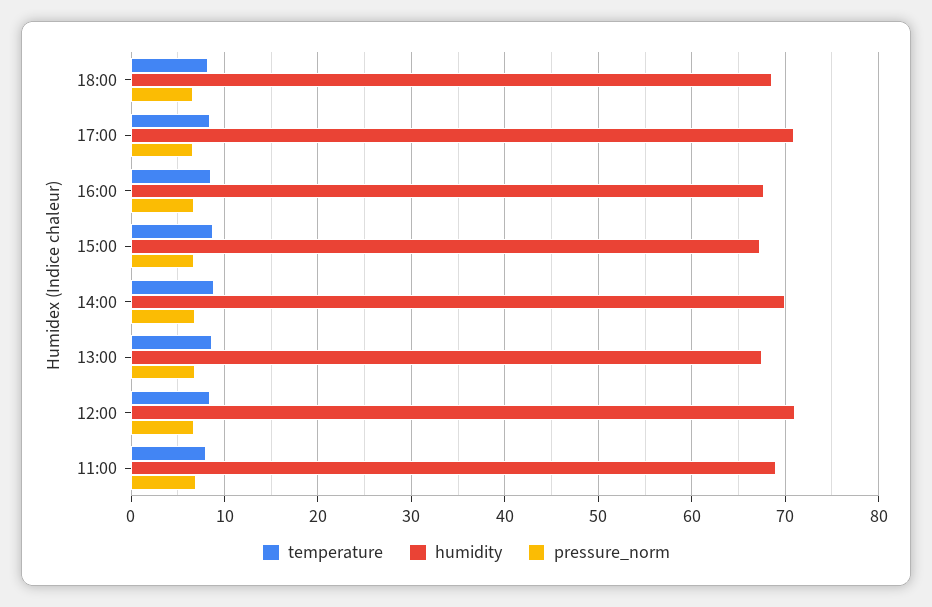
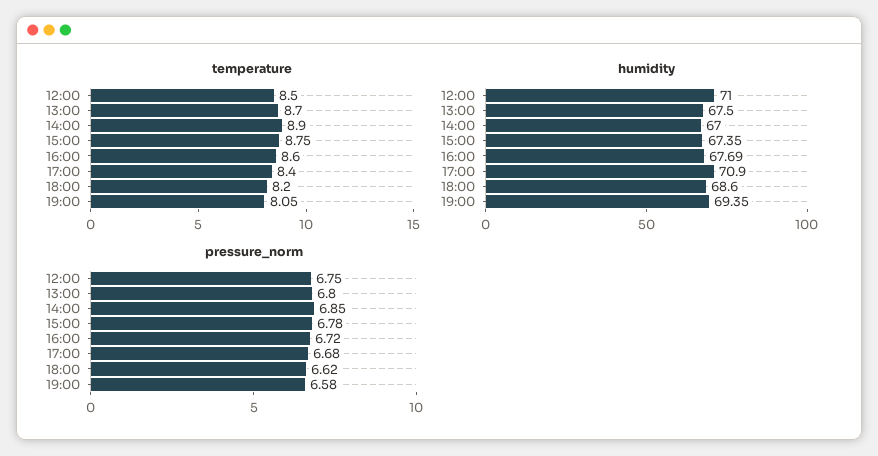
humidity, 14:00: 70 -> 67
temperature, 11:00: 8 -> none
humidity, 11:00: 69 -> none
pressure_norm, 11:00: 7 -> none
temperature, 19:00: none -> 8.05
humidity, 19:00: none -> 69.35
pressure_norm, 19:00: none -> 6.58

